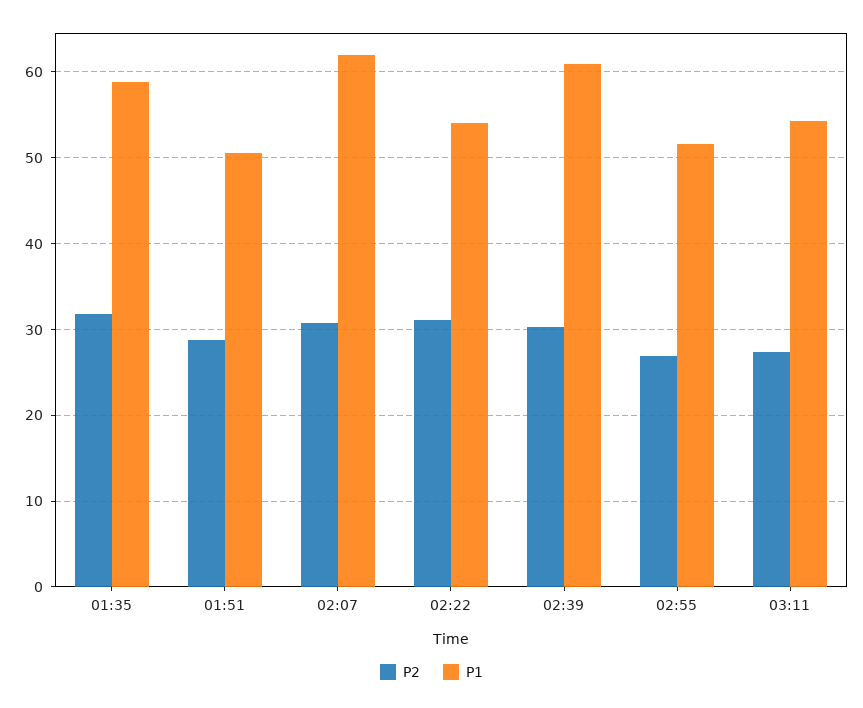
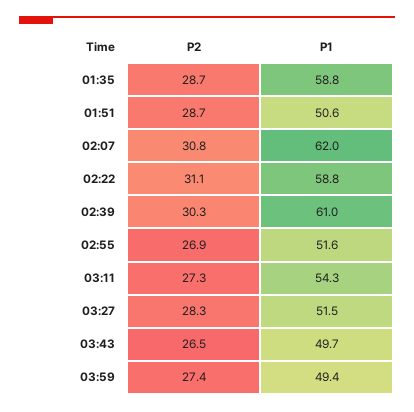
P2, 01:35: 32 -> 28.7
P1, 02:22: 54 -> 58.8
P2, 03:27: none -> 28.3
P1, 03:27: none -> 51.5
P2, 03:43: none -> 26.5
P1, 03:43: none -> 49.7
P2, 03:59: none -> 27.4
P1, 03:59: none -> 49.4

